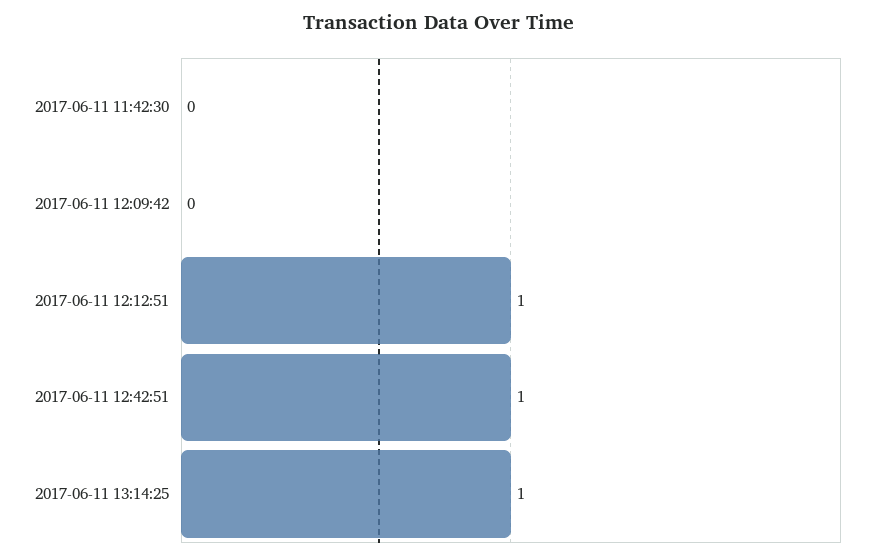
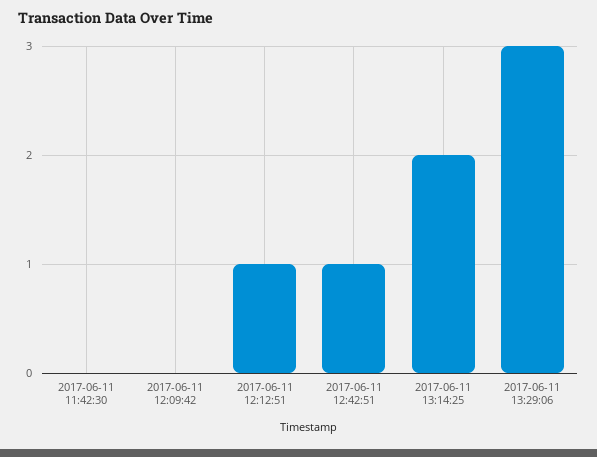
2017-06-11 13:14:25: 1 -> 2
2017-06-11 13:29:06: none -> 3

